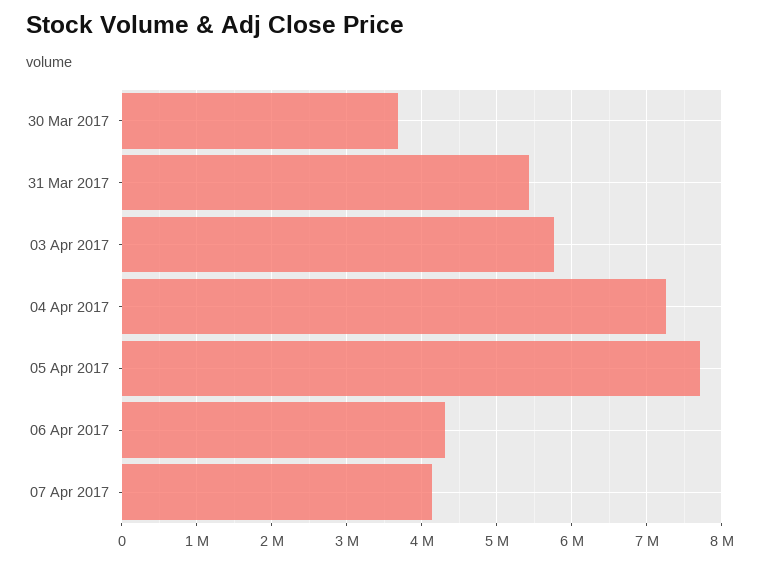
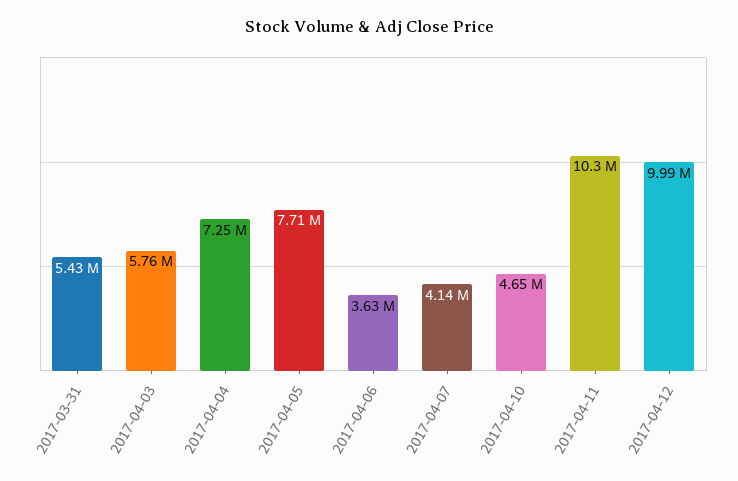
30 Mar 2017: 3700000 -> none
06 Apr 2017: 4300000 -> 3630000
2017-04-10: none -> 4650000
2017-04-11: none -> 10300000
2017-04-12: none -> 9990000

